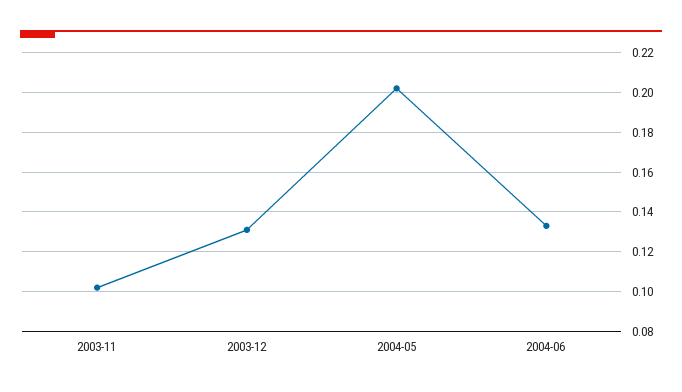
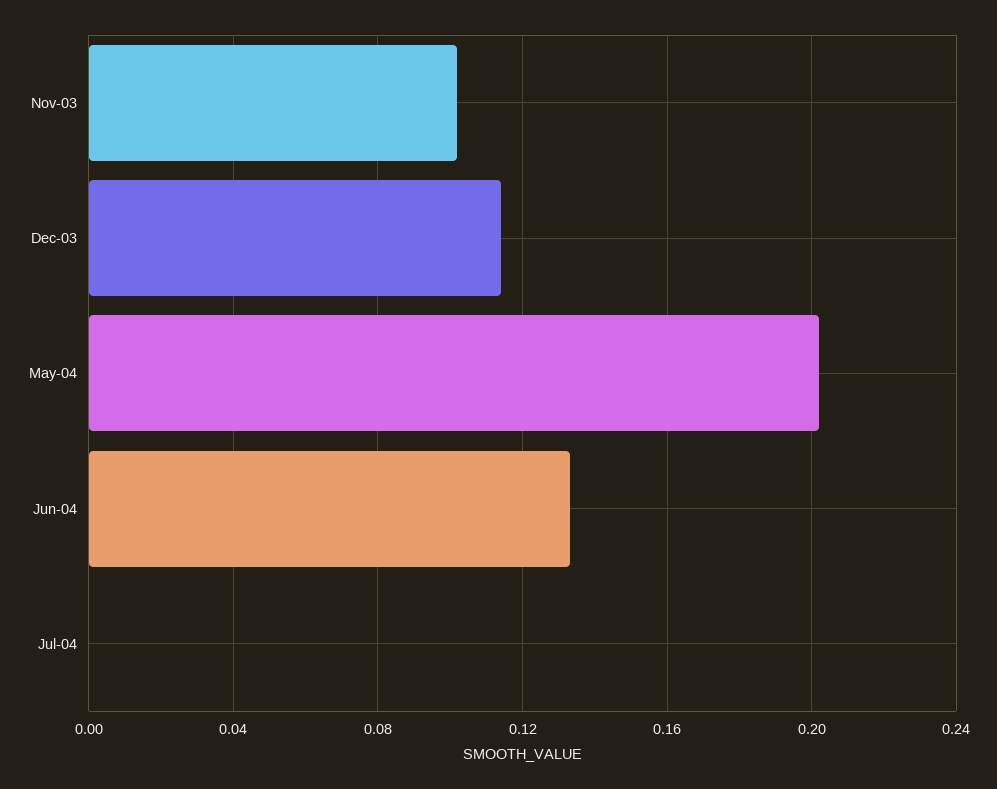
2003-12: 0.13 -> 0.115
Jul-04: none -> 0

